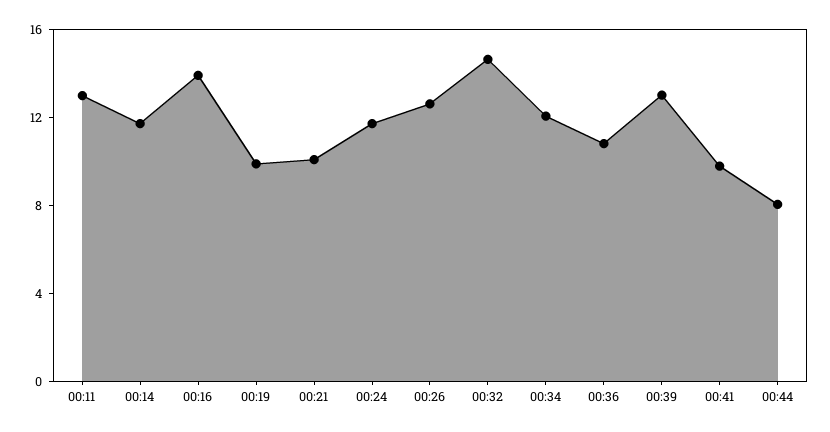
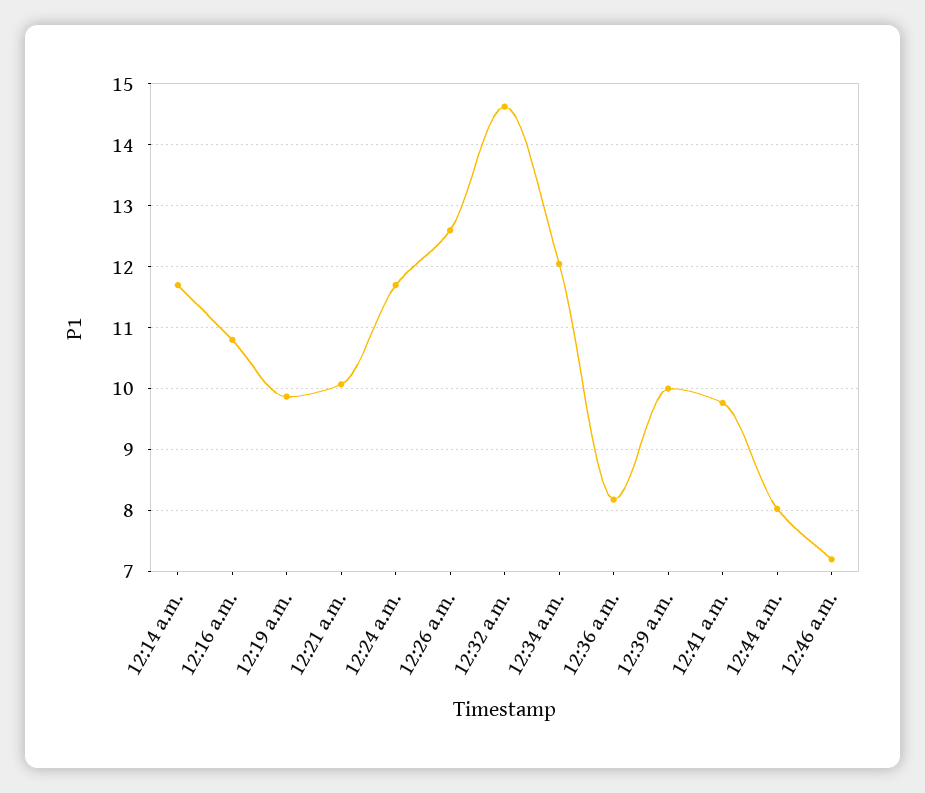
00:11: 13 -> none
00:16: 14 -> 10.8
00:36: 11 -> 8.2
00:39: 13 -> 10
12:46 a.m.: none -> 7.2

